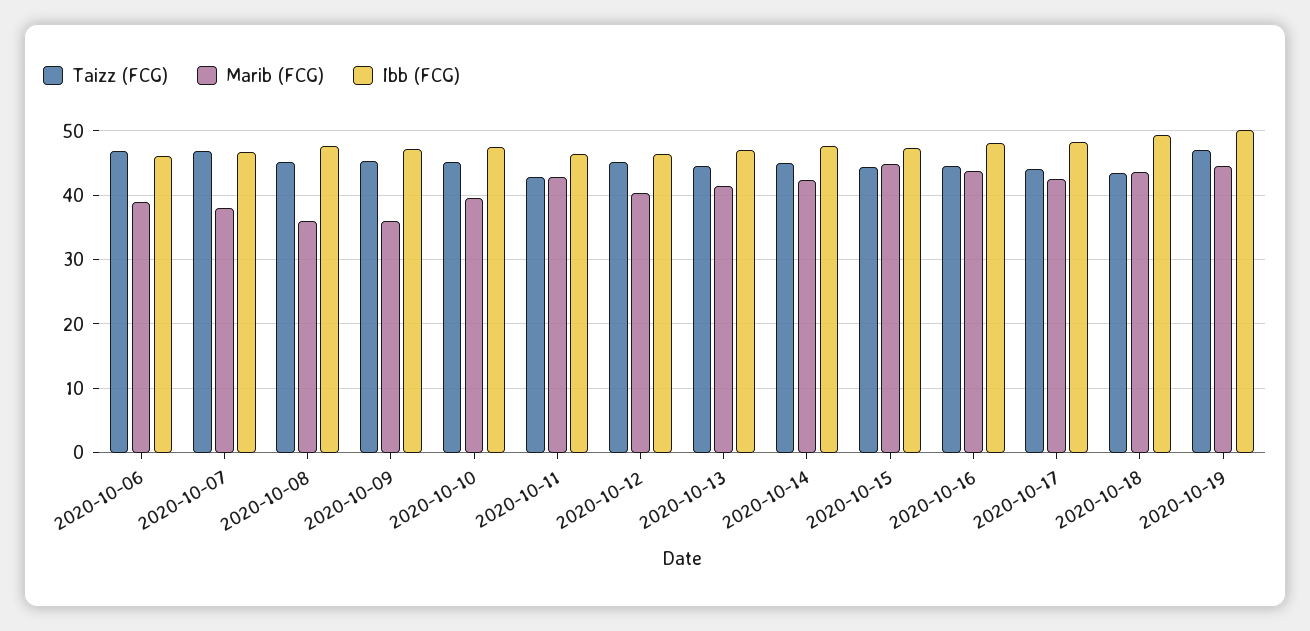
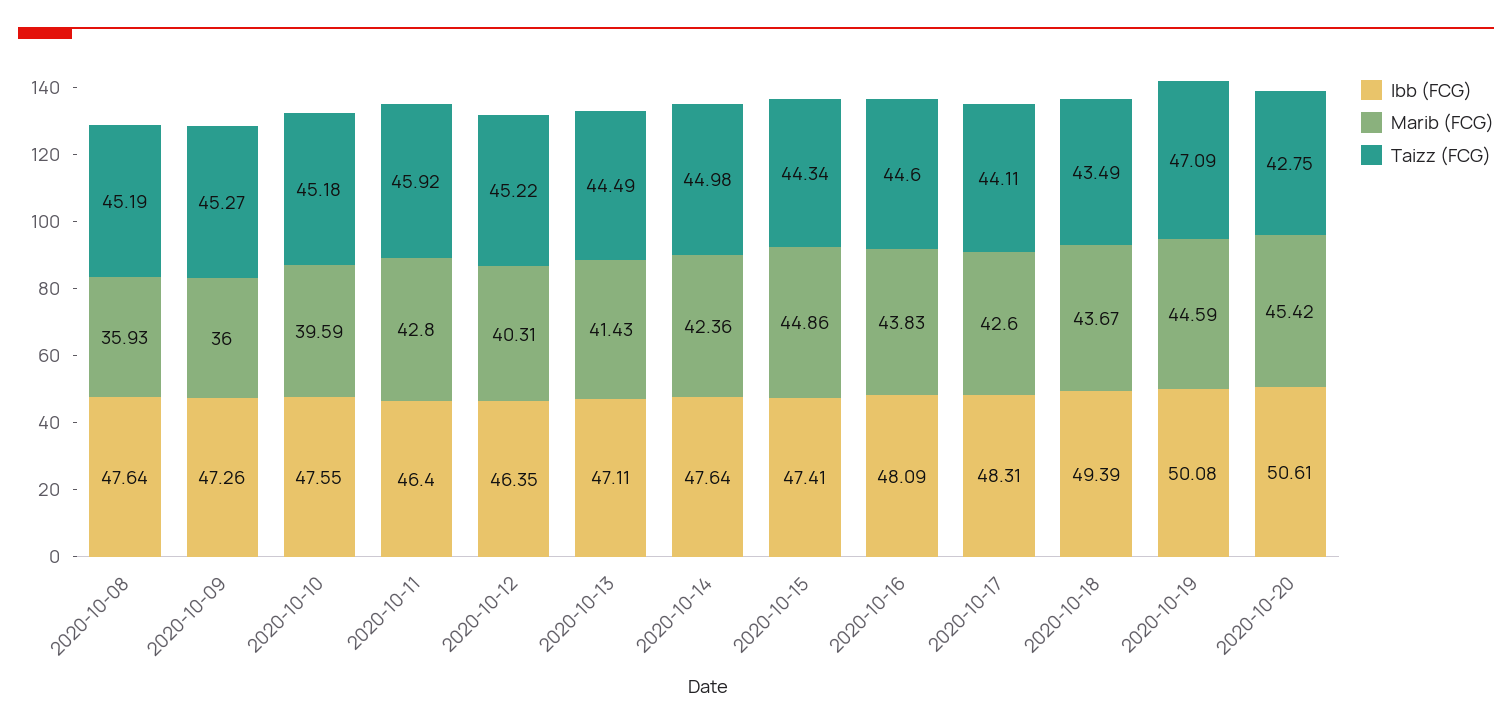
Taizz (FCG), 2020-10-06: 47 -> none
Marib (FCG), 2020-10-06: 39 -> none
Ibb (FCG), 2020-10-06: 46 -> none
Taizz (FCG), 2020-10-07: 47 -> none
Marib (FCG), 2020-10-07: 38 -> none
Ibb (FCG), 2020-10-07: 47 -> none
Taizz (FCG), 2020-10-11: 43 -> 45.92
Ibb (FCG), 2020-10-20: none -> 50.61
Marib (FCG), 2020-10-20: none -> 45.42
Taizz (FCG), 2020-10-20: none -> 42.75

